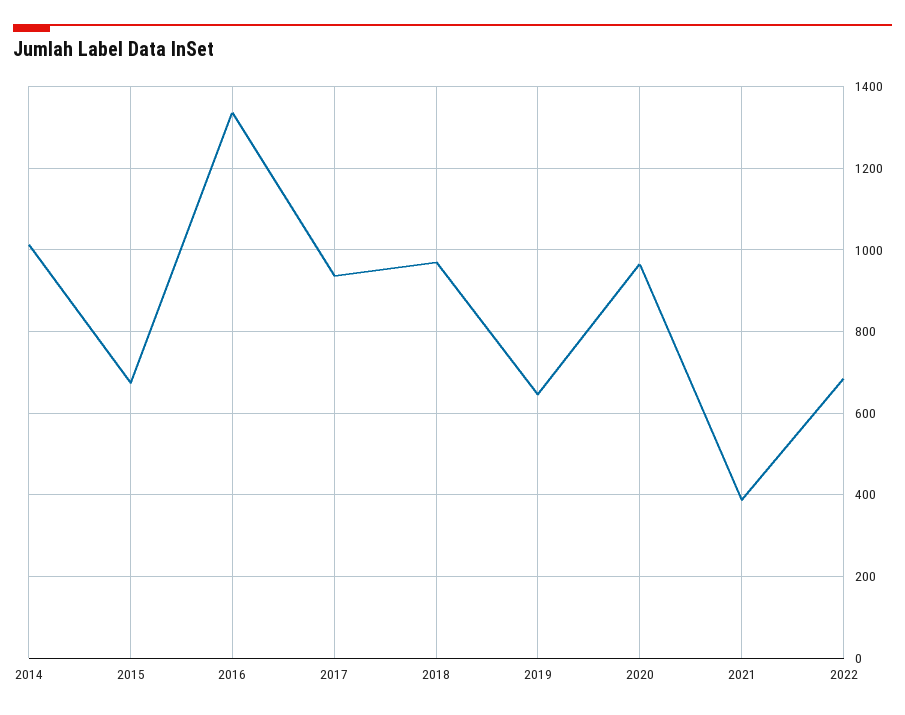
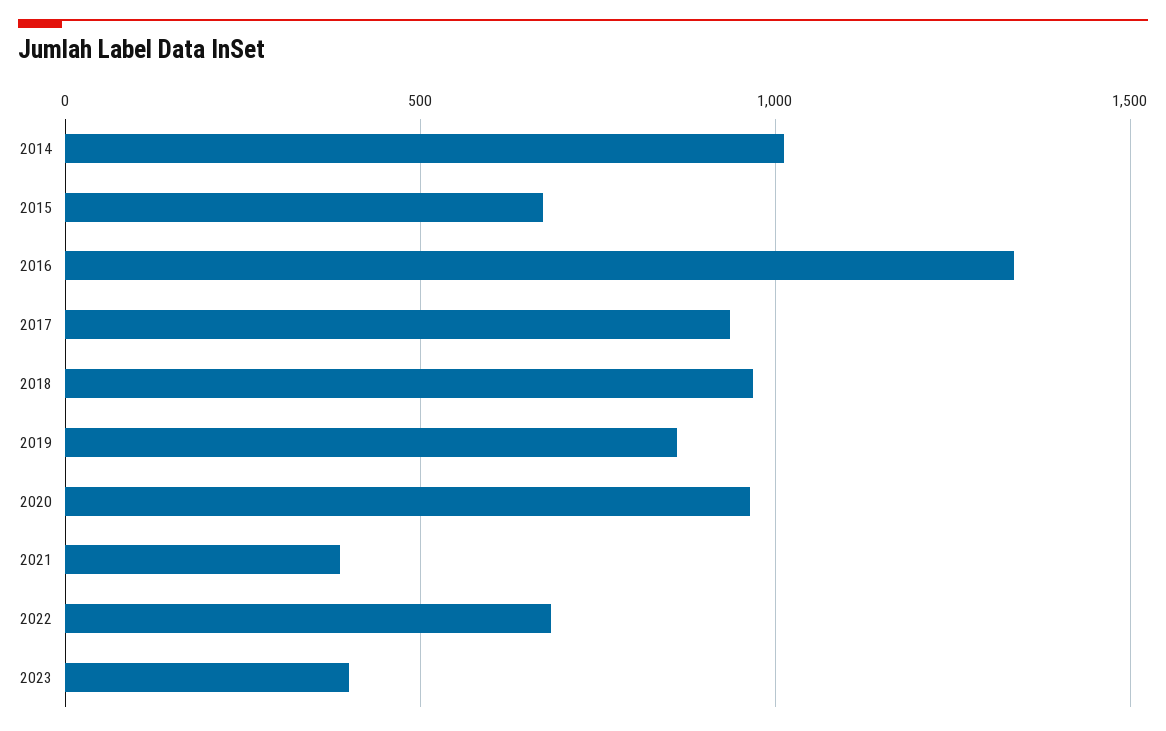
2019: 640 -> 850
2023: none -> 400

